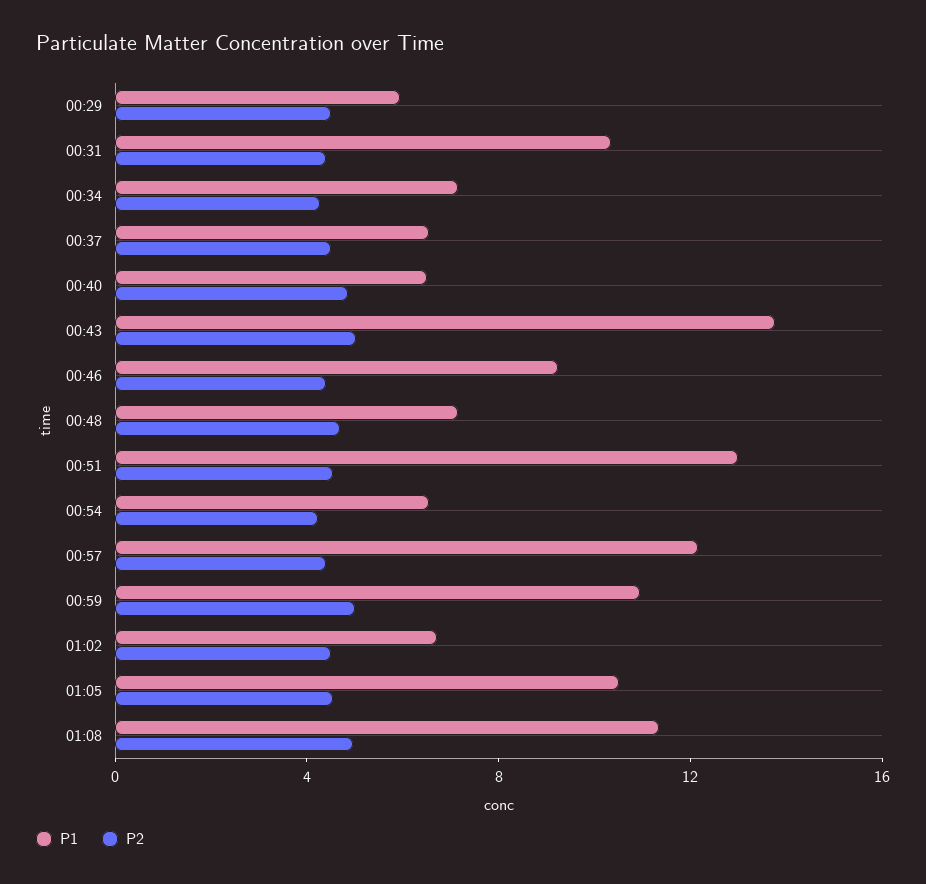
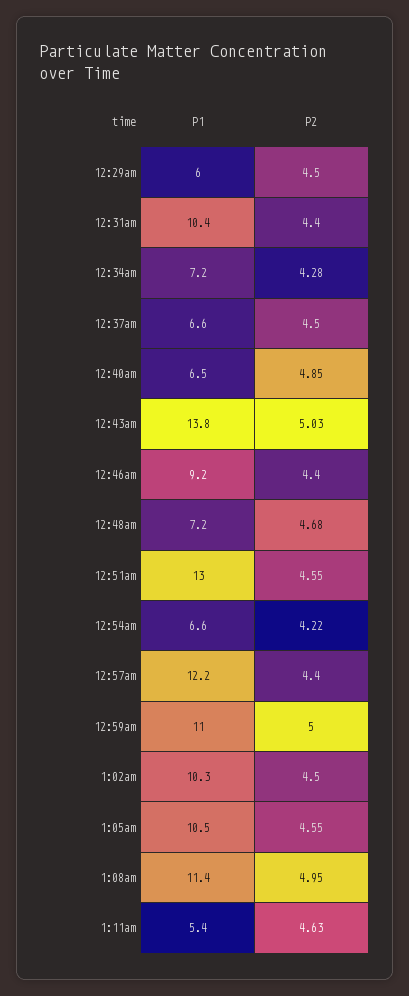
P1, 01:02: 7 -> 10.3
P1, 1:11am: none -> 5.4
P2, 1:11am: none -> 4.63

